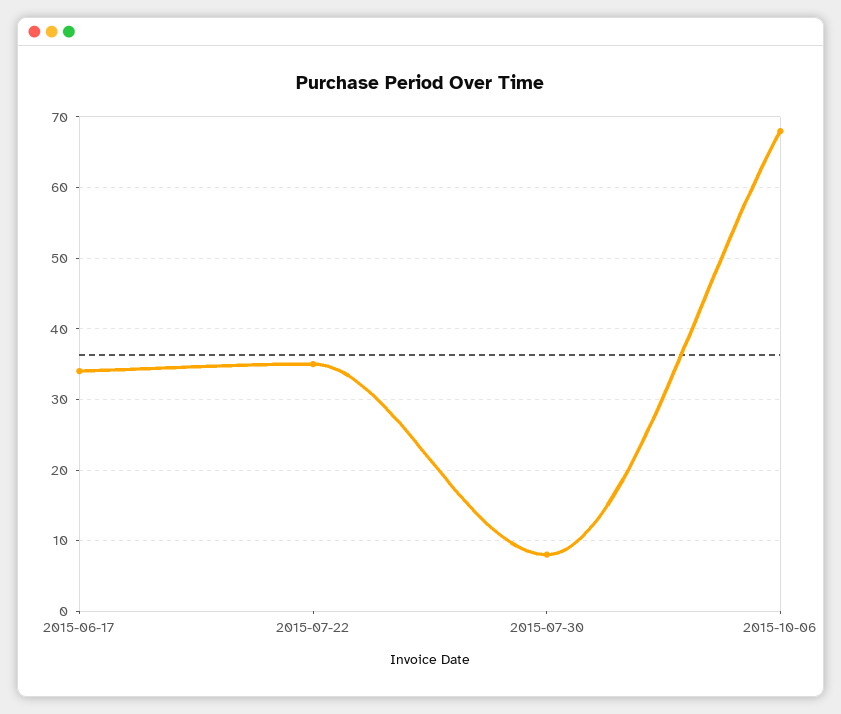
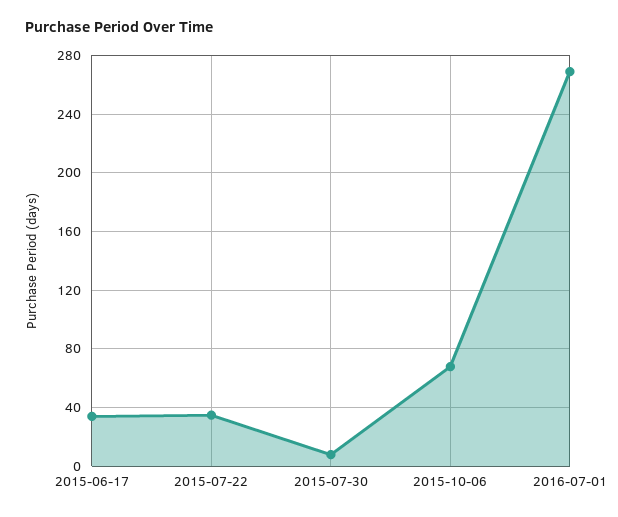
2016-07-01: none -> 270

